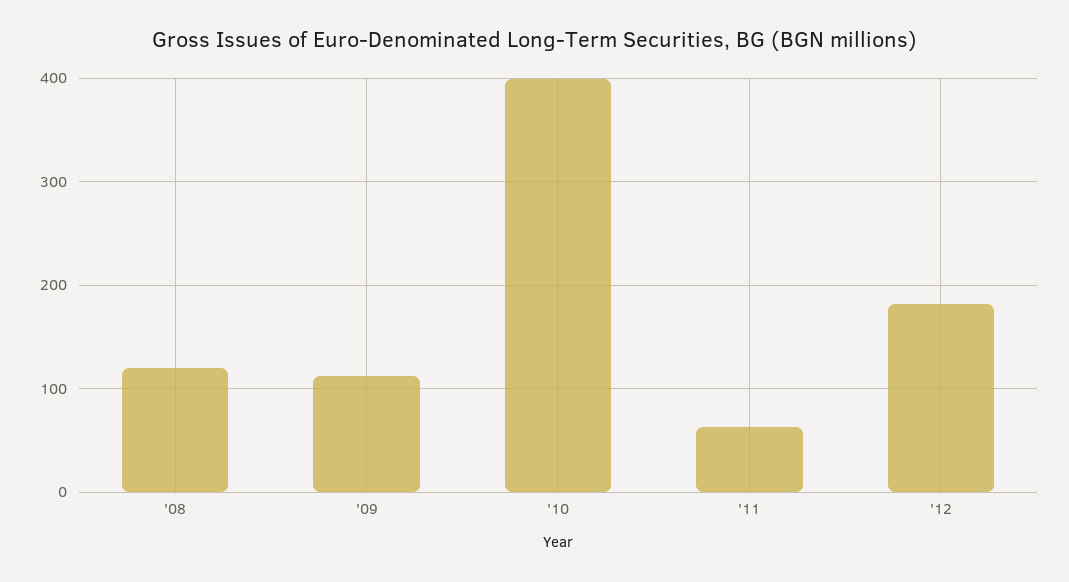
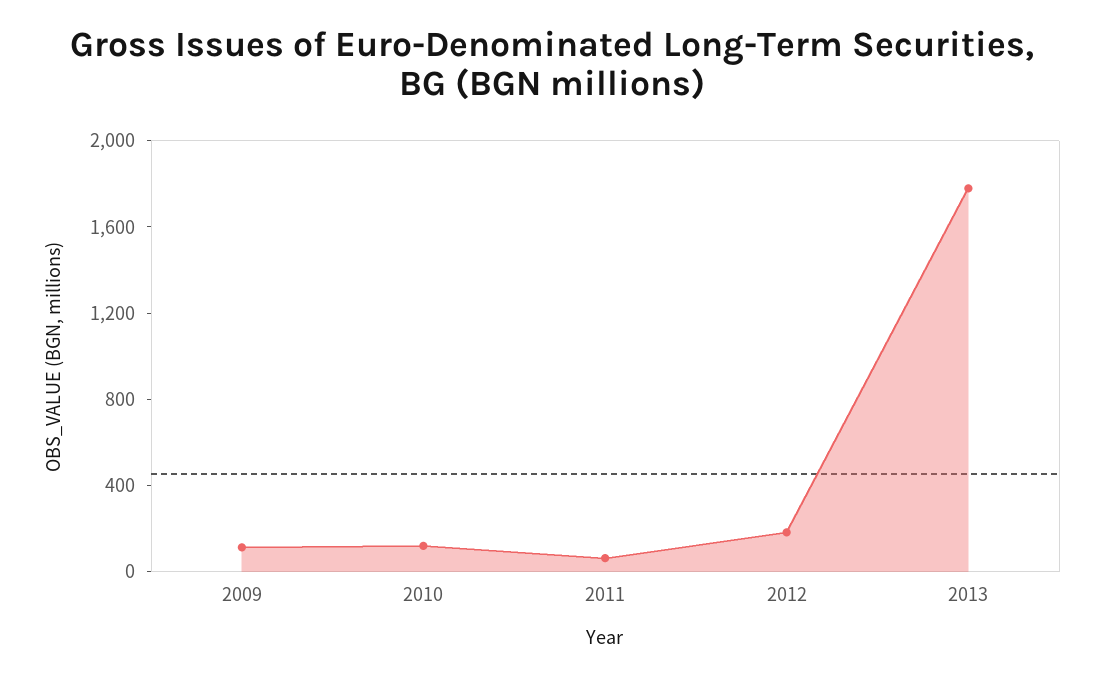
'08: 120 -> none
'10: 400 -> 100
2013: none -> 1800

